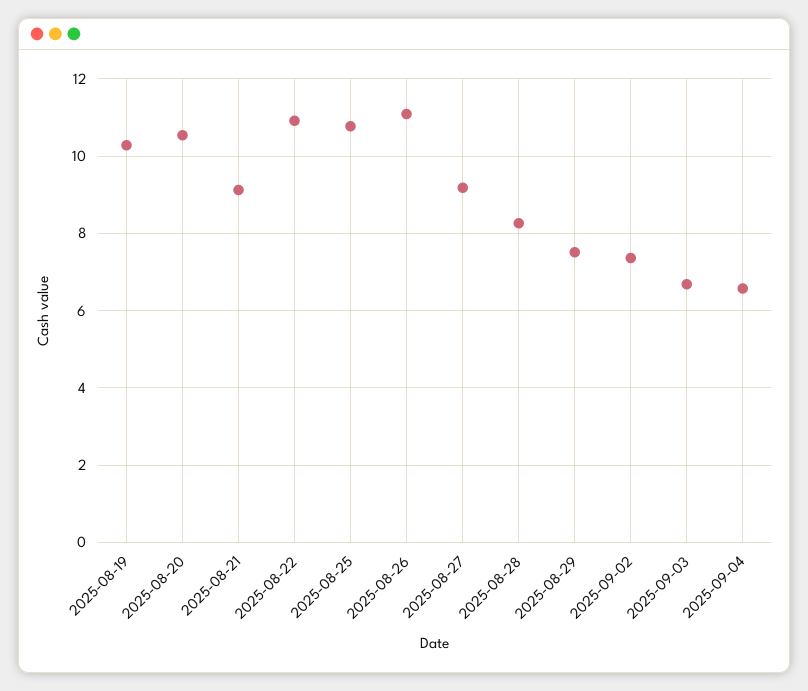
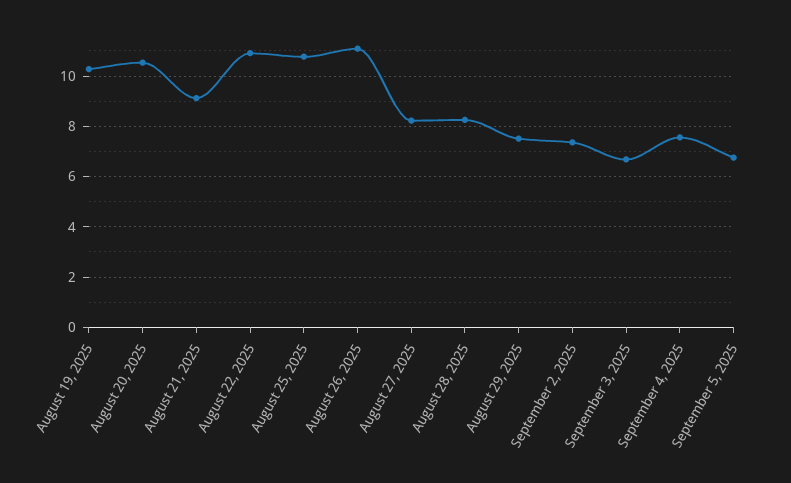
2025-08-27: 9.2 -> 8.25
2025-09-04: 6.6 -> 7.5
September 5, 2025: none -> 6.75

